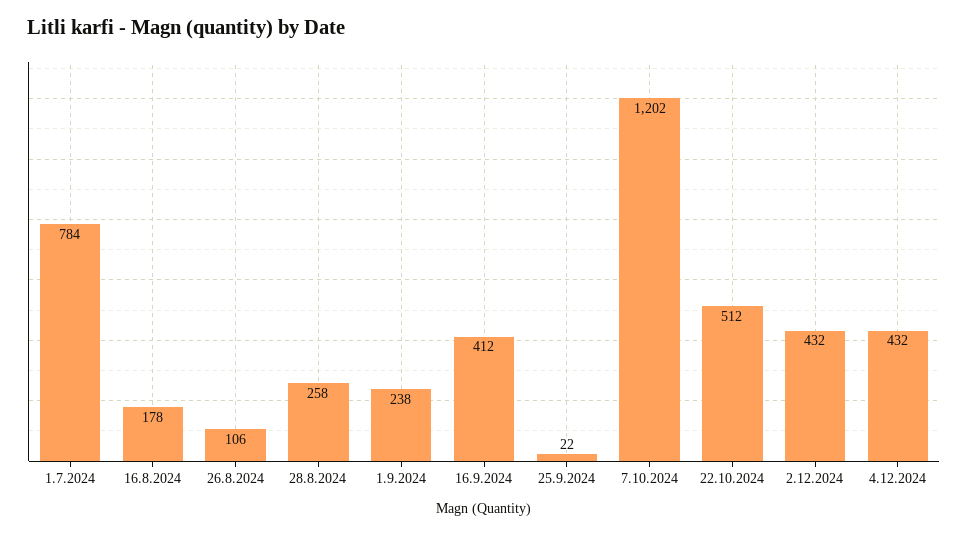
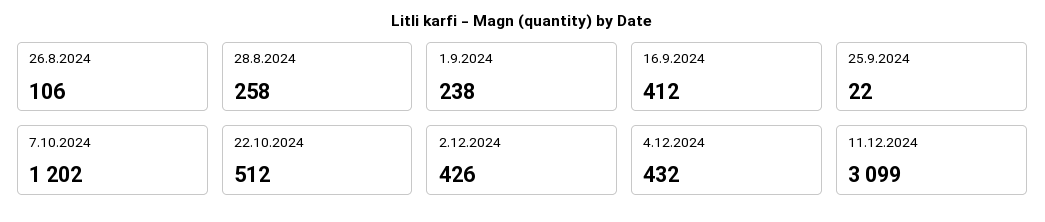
1.7.2024: 784 -> none
16.8.2024: 178 -> none
2.12.2024: 432 -> 426
11.12.2024: none -> 3099

